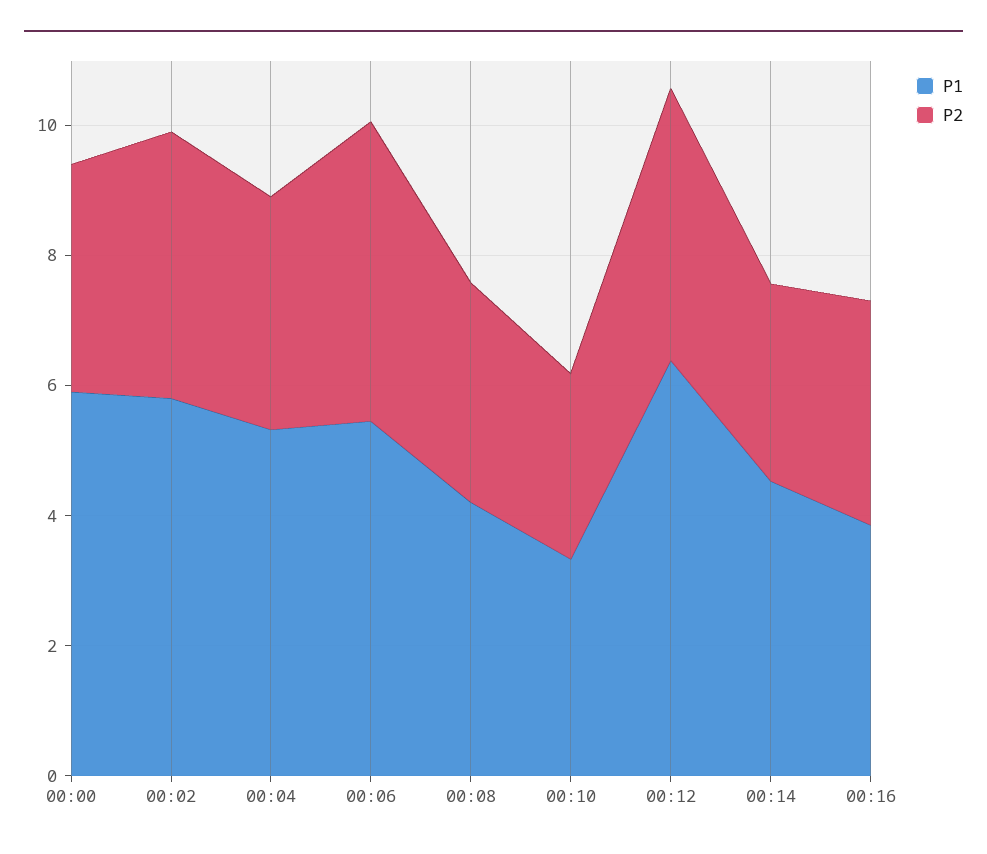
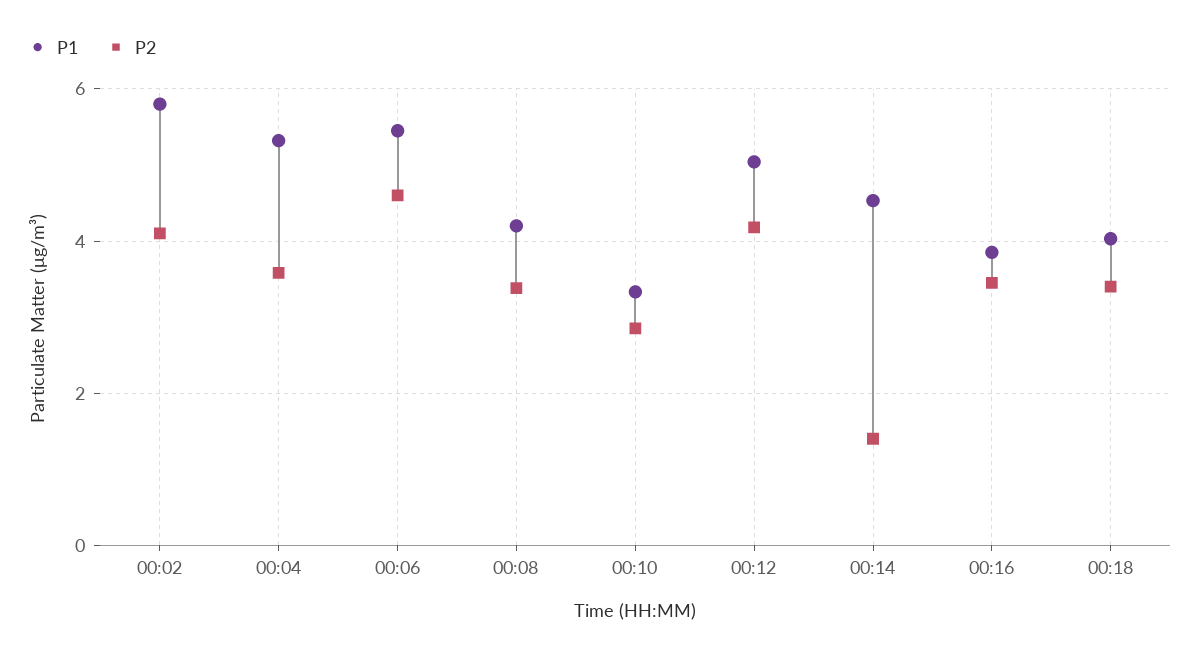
P1, 00:00: 6 -> none
P2, 00:00: 3.5 -> none
P1, 00:12: 6.5 -> 5
P2, 00:14: 3 -> 1.4
P1, 00:18: none -> 4
P2, 00:18: none -> 3.4

